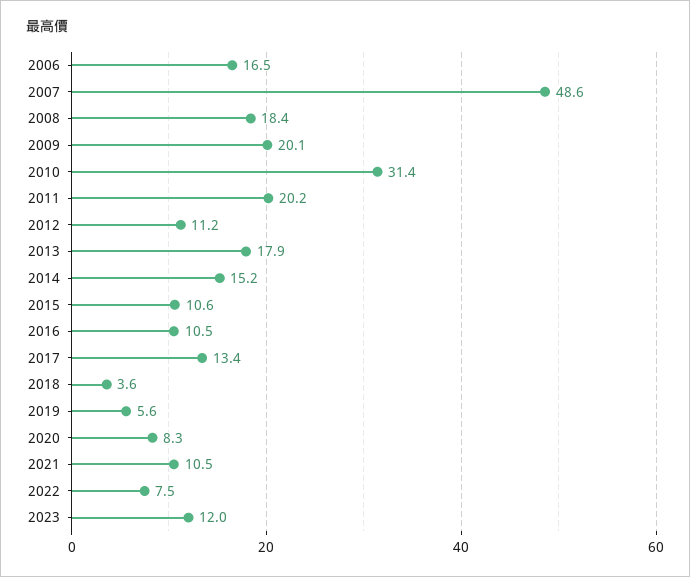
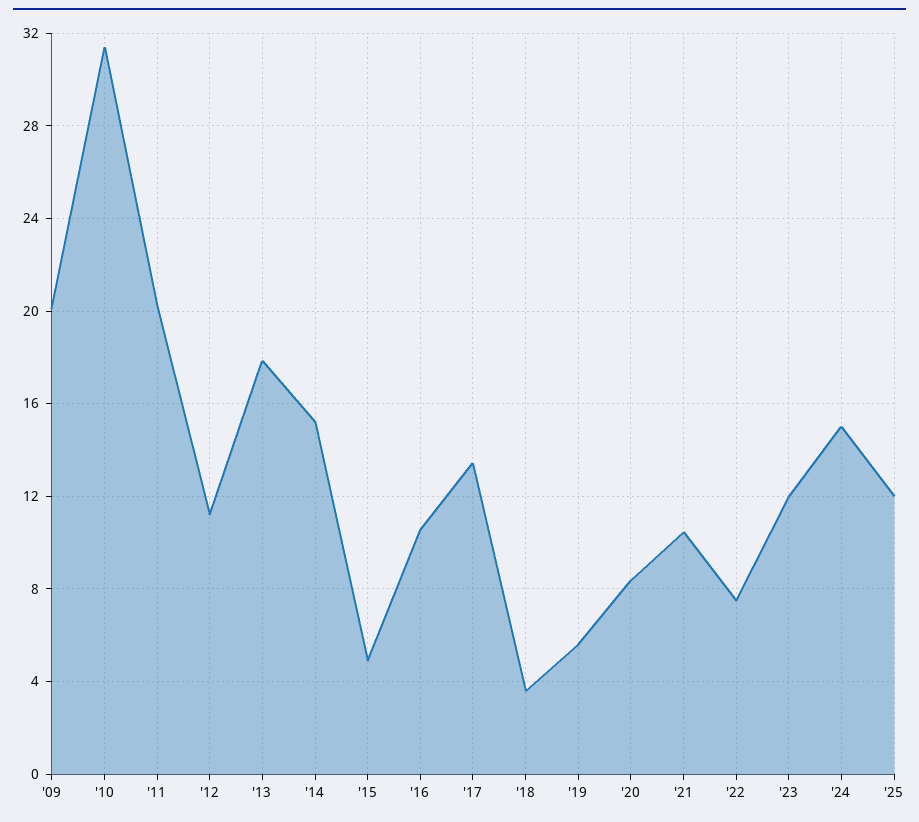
2006: 16.5 -> none
2007: 48.6 -> none
2008: 18.4 -> none
2015: 10.6 -> 5
'24: none -> 15
'25: none -> 12

